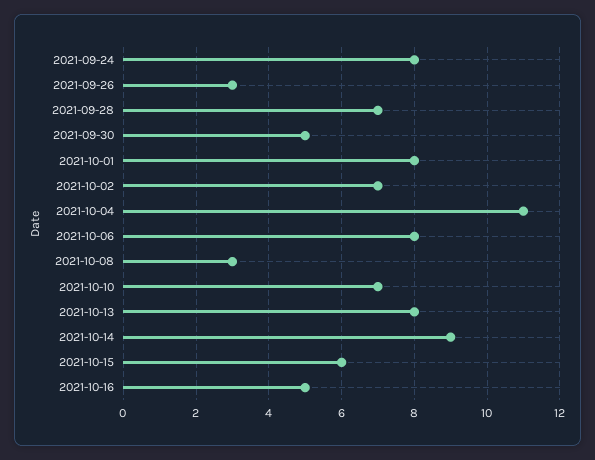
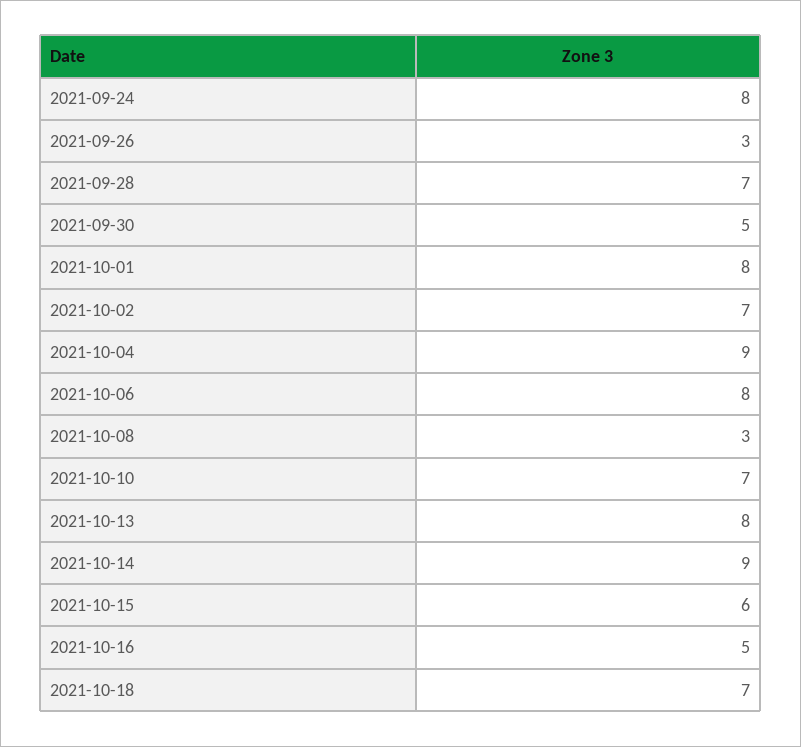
2021-10-04: 11 -> 9
2021-10-18: none -> 7

